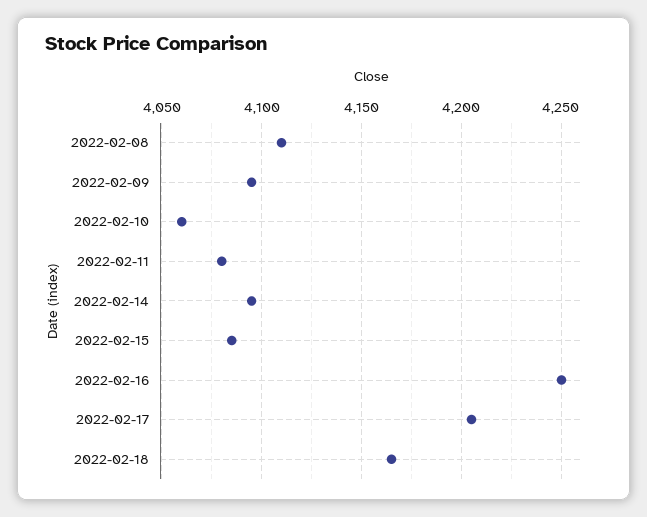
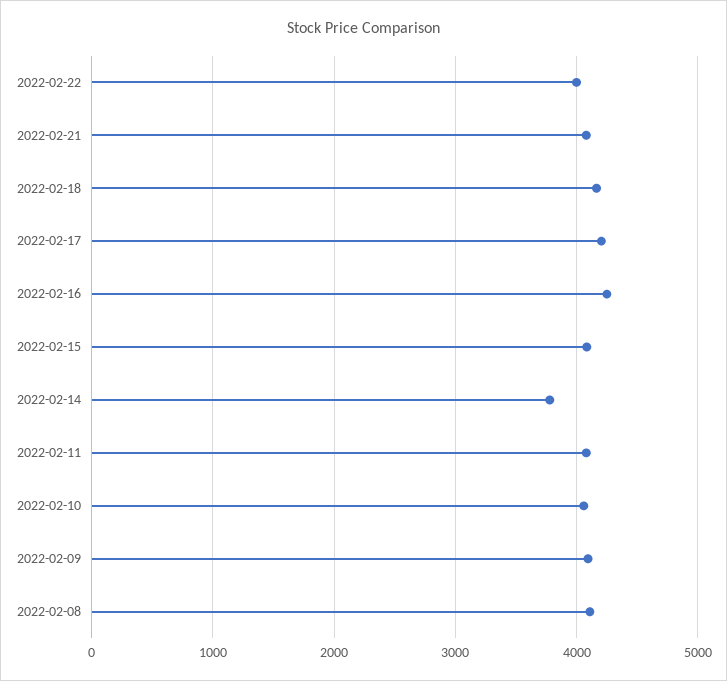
2022-02-14: 4095 -> 3800
2022-02-22: none -> 4000
2022-02-21: none -> 4100

